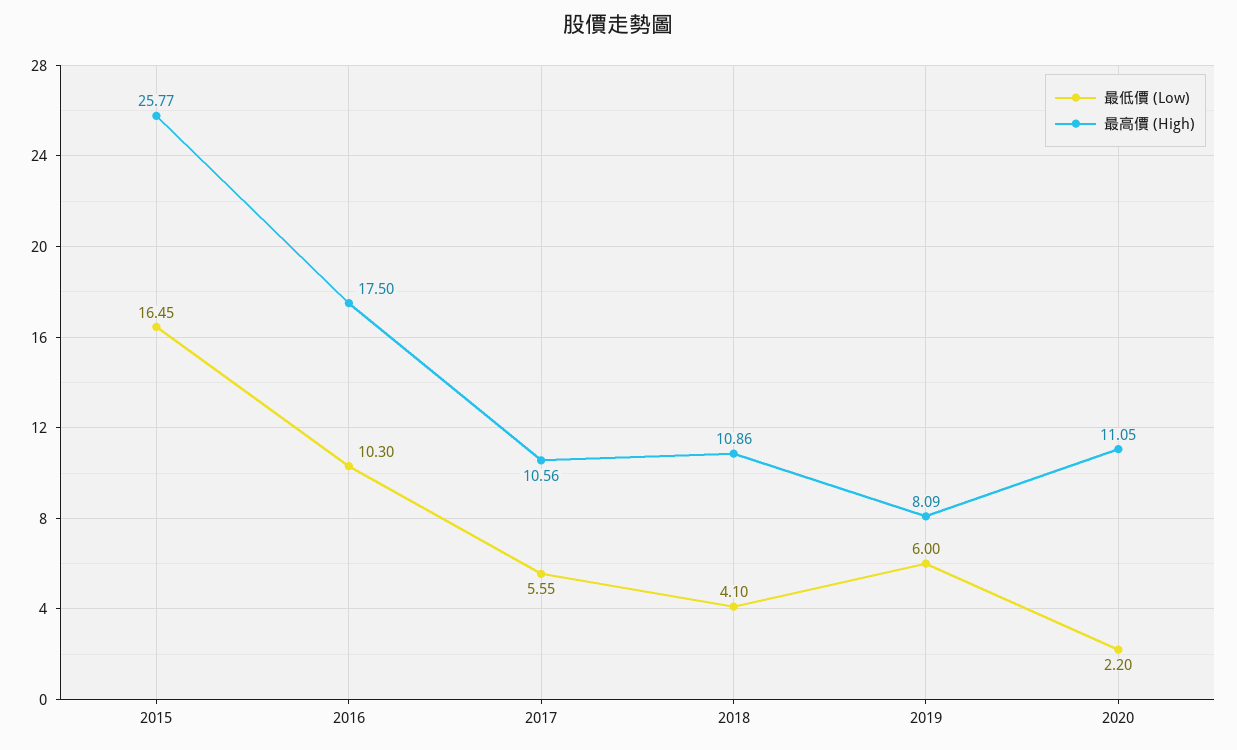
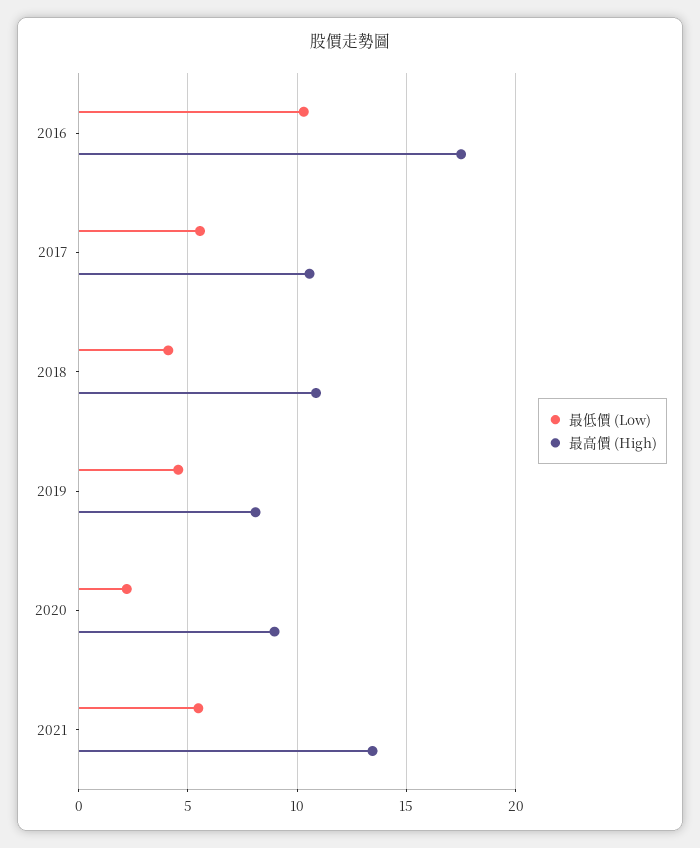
最低價 (Low), 2015: 16.45 -> none
最高價 (High), 2015: 25.77 -> none
最低價 (Low), 2019: 6 -> 4.5
最高價 (High), 2020: 11.05 -> 9
最低價 (Low), 2021: none -> 5.5
最高價 (High), 2021: none -> 13.5

